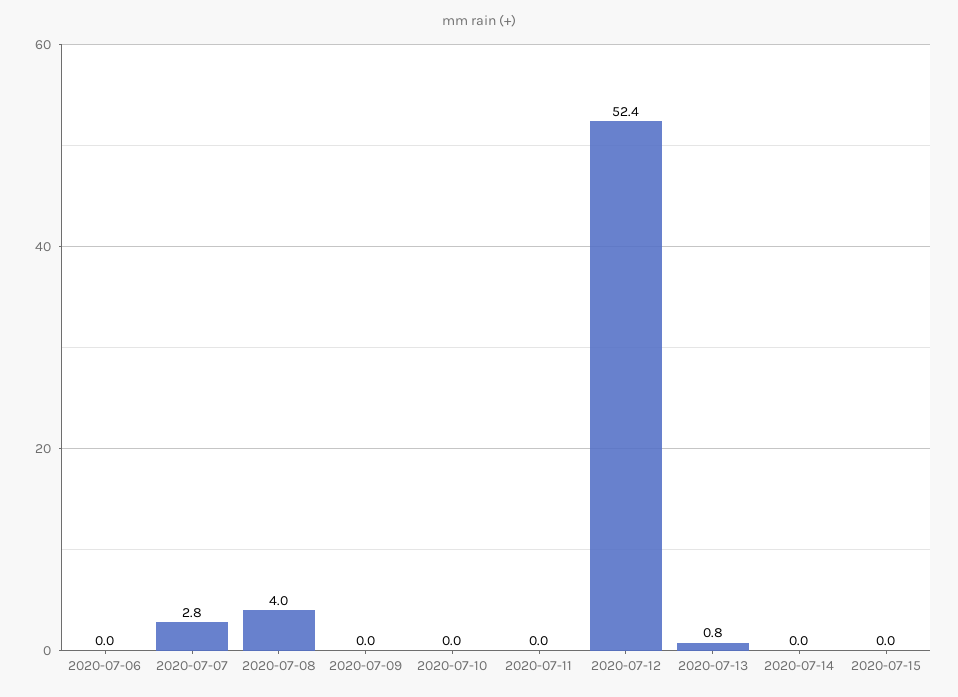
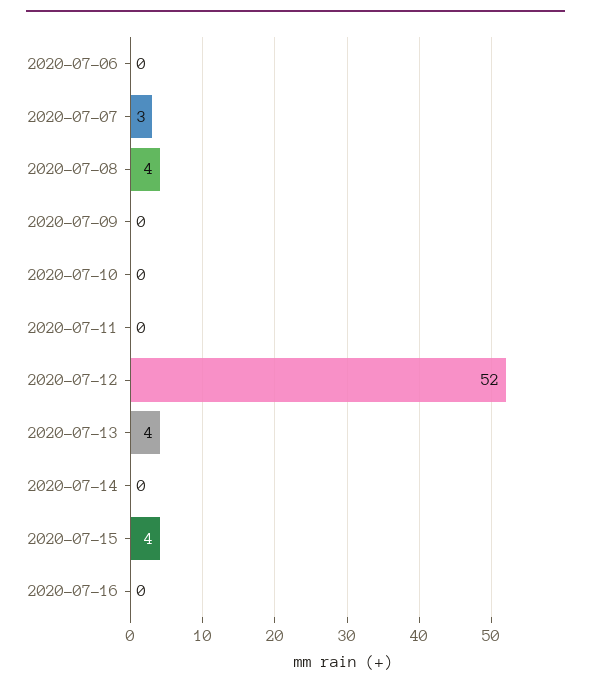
2020-07-13: 0.8 -> 4
2020-07-15: 0 -> 4
2020-07-16: none -> 0

